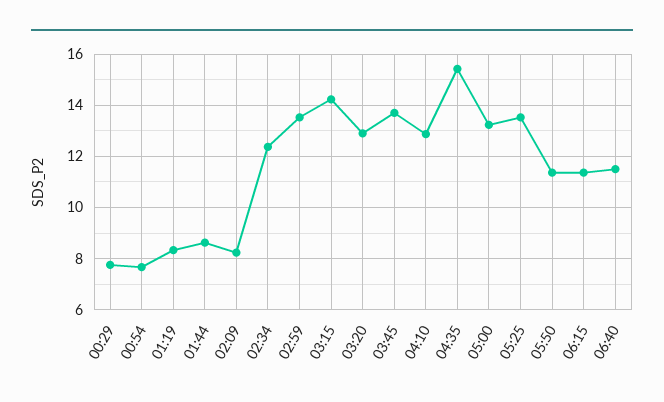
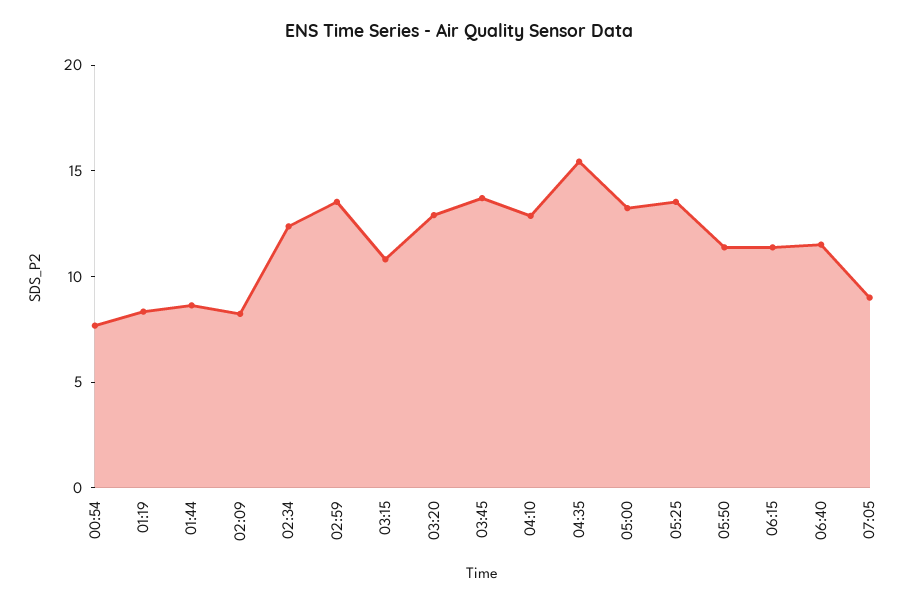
00:29: 7.75 -> none
03:15: 14.25 -> 11
07:05: none -> 9

